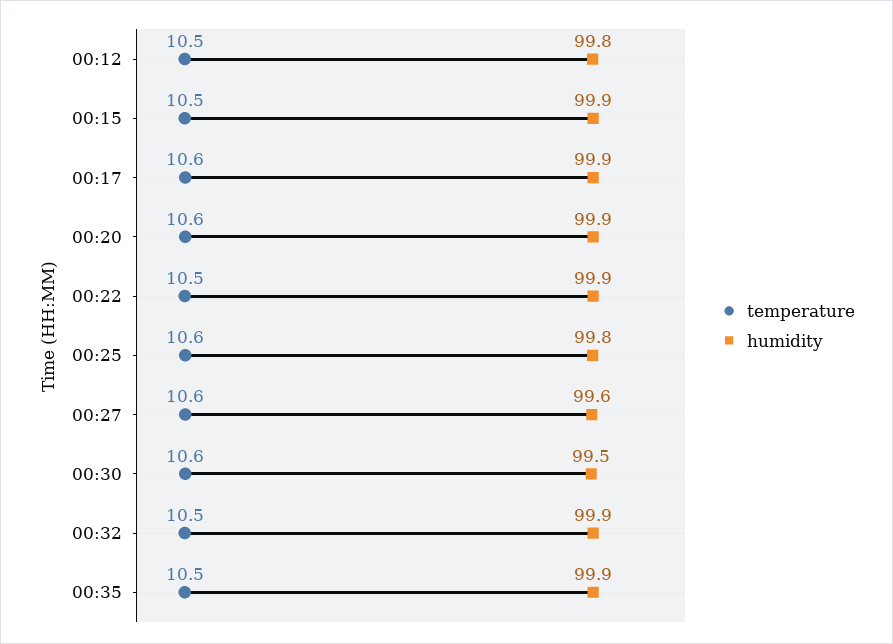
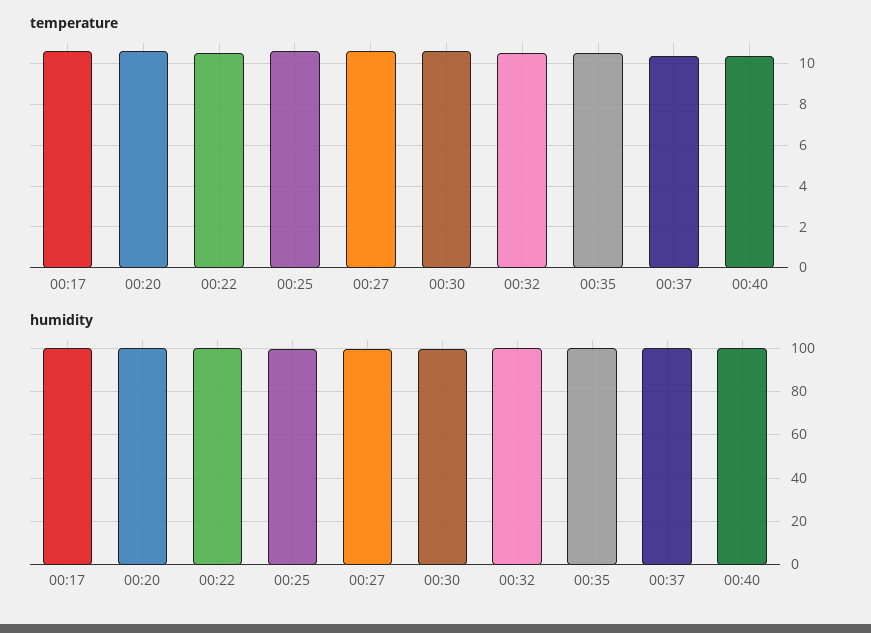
temperature, 00:12: 10.5 -> none
humidity, 00:12: 99.8 -> none
temperature, 00:15: 10.5 -> none
humidity, 00:15: 99.9 -> none
temperature, 00:37: none -> 10.5
temperature, 00:40: none -> 10.5
humidity, 00:37: none -> 100
humidity, 00:40: none -> 100

